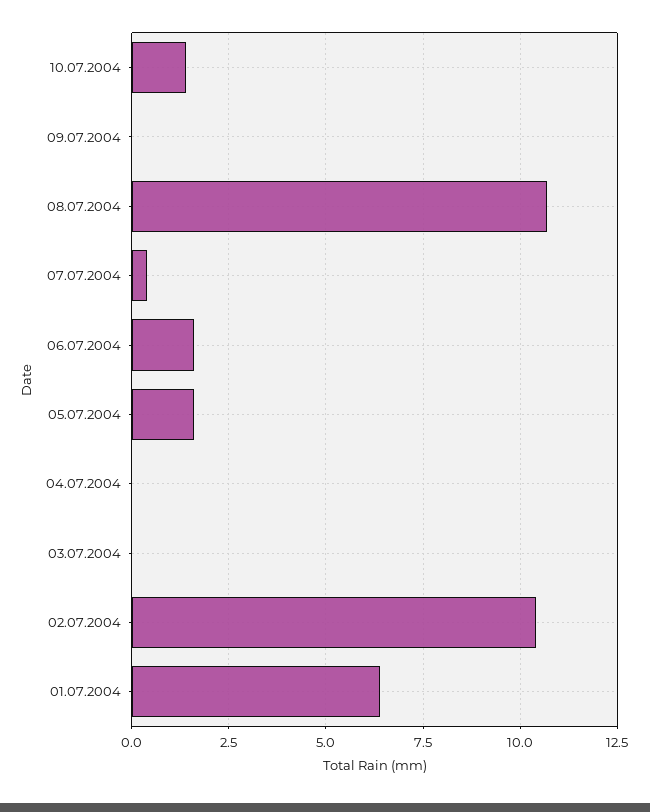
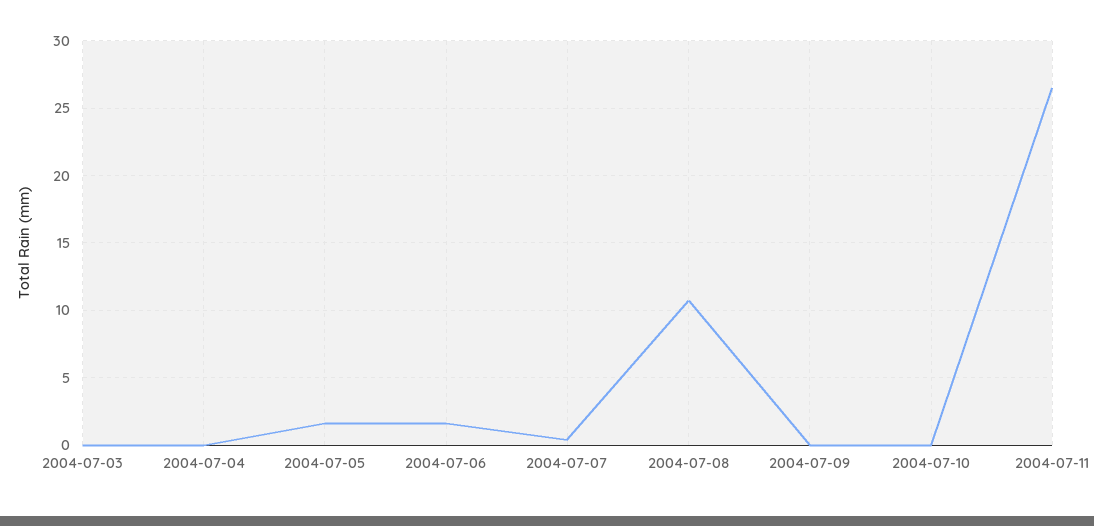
10.07.2004: 1.5 -> 0
02.07.2004: 10.5 -> none
01.07.2004: 6.5 -> none
2004-07-11: none -> 26.5

